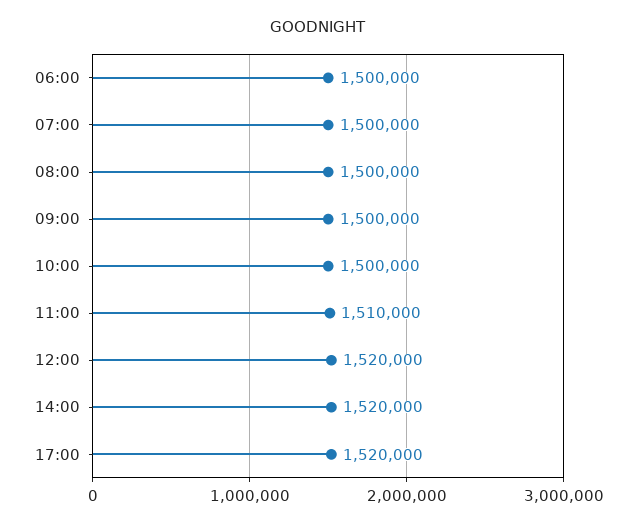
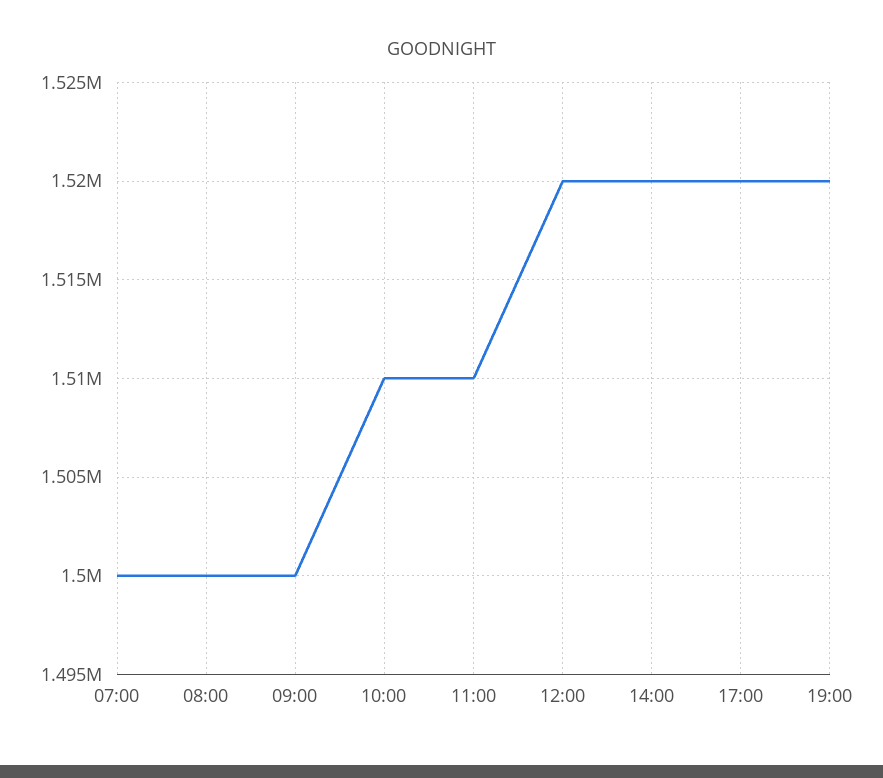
06:00: 1500000 -> none
10:00: 1500000 -> 1510000
19:00: none -> 1520000

